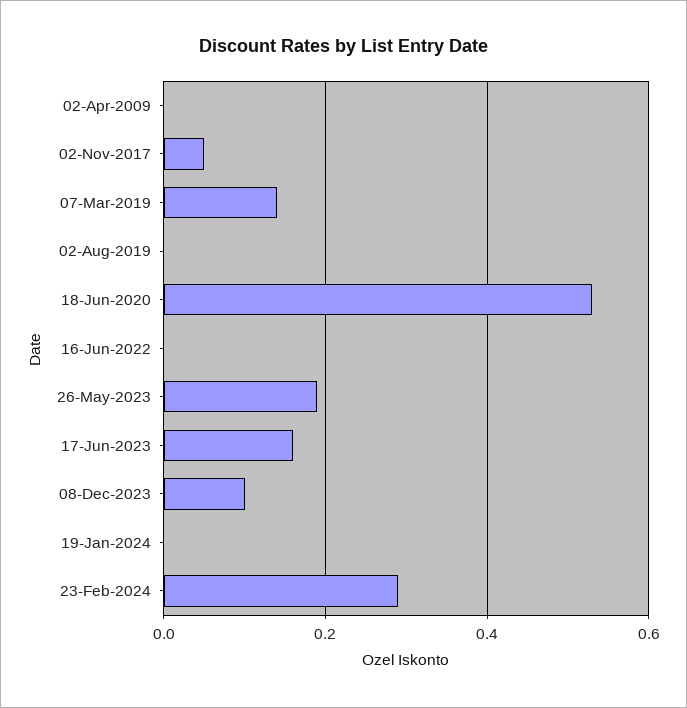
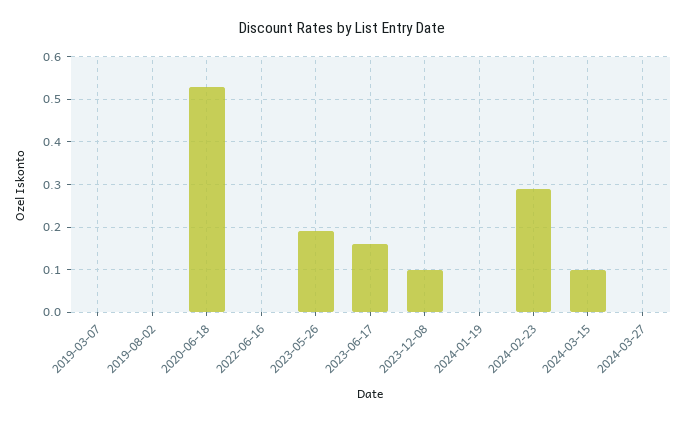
02-Apr-2009: 0 -> none
02-Nov-2017: 0.05 -> none
07-Mar-2019: 0.15 -> 0
2024-03-15: none -> 0.1
2024-03-27: none -> 0

